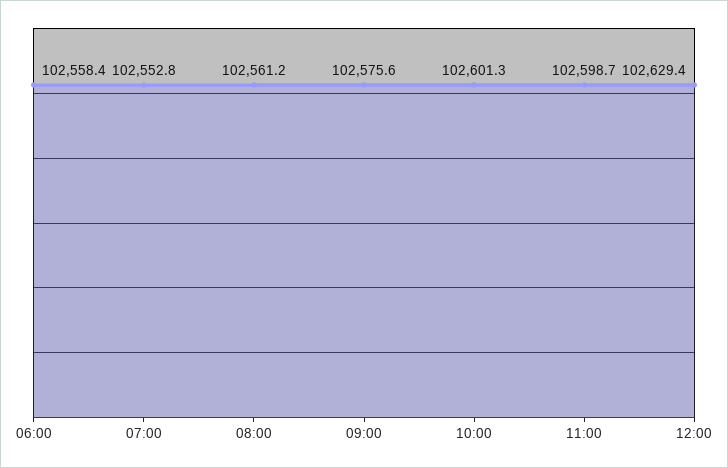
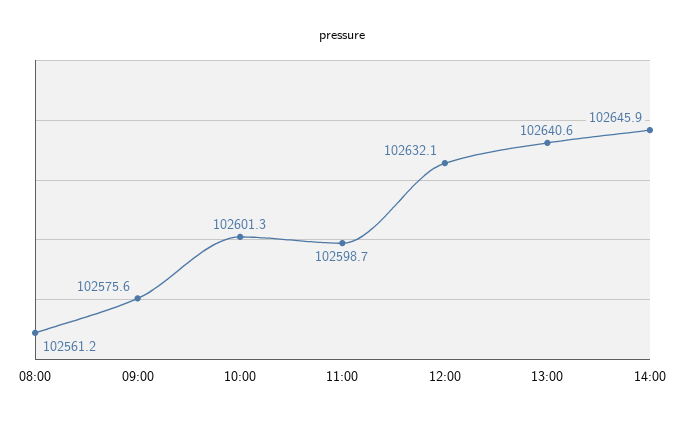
06:00: 102558.4 -> none
07:00: 102552.8 -> none
12:00: 102629.4 -> 102632.1
13:00: none -> 102640.6
14:00: none -> 102645.9

